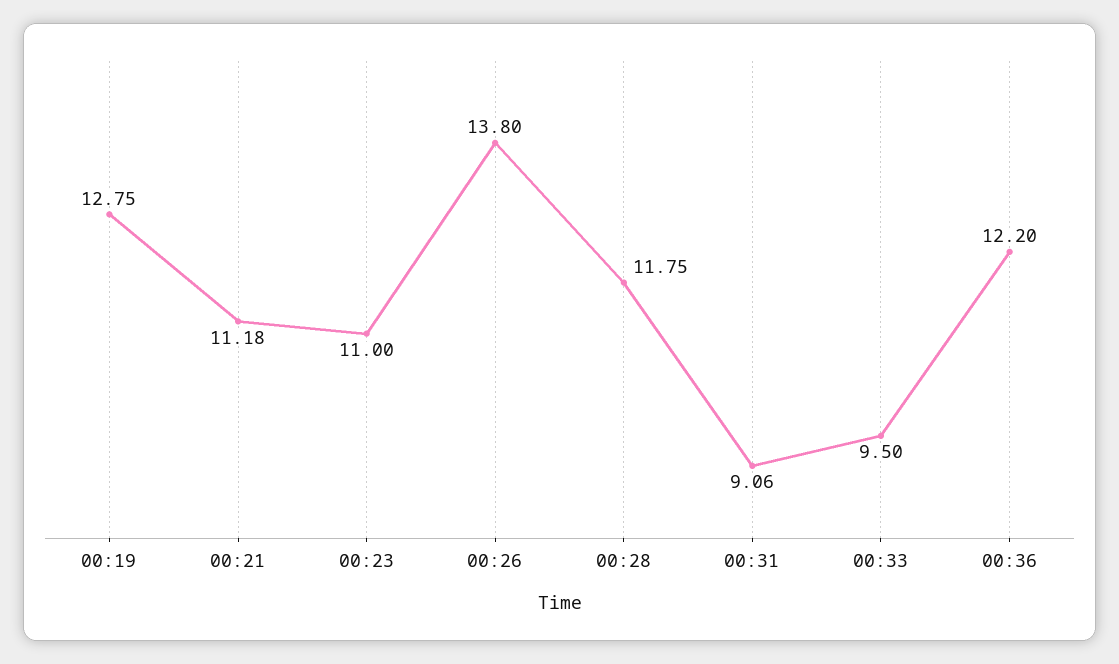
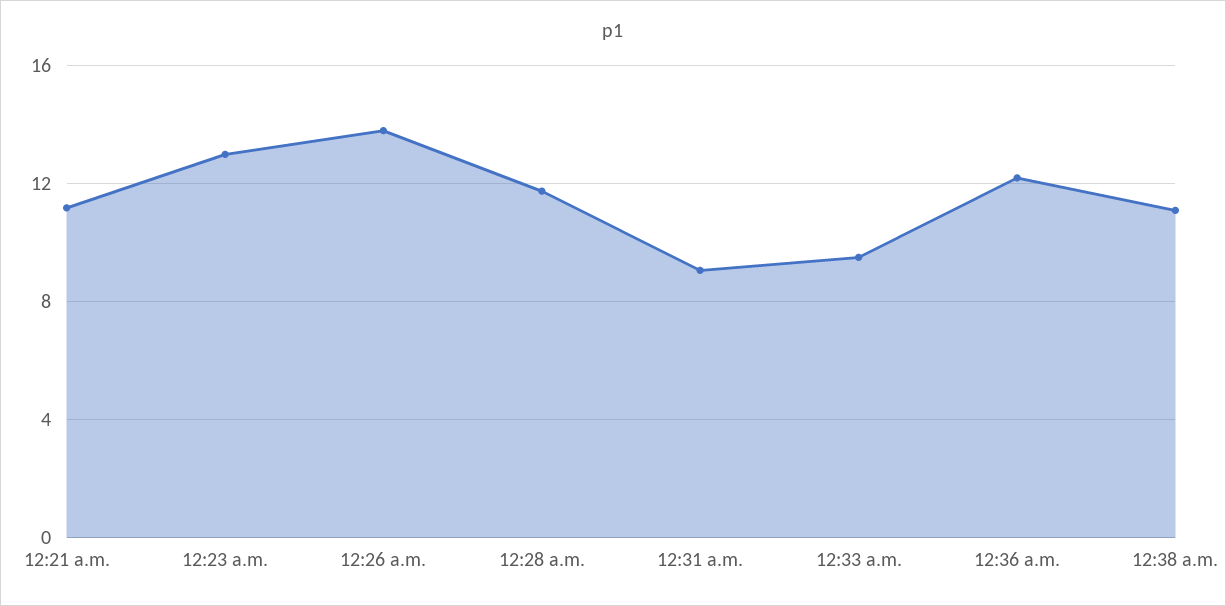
00:19: 12.75 -> none
00:23: 11 -> 13
12:38 a.m.: none -> 11

